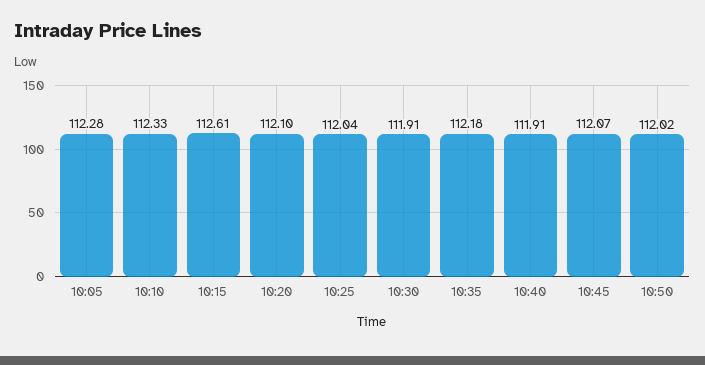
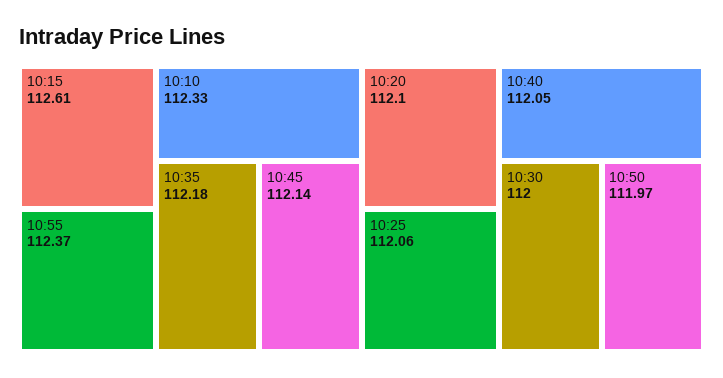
10:05: 112.28 -> none
10:25: 112.04 -> 112.06
10:30: 111.91 -> 112
10:40: 111.91 -> 112.05
10:45: 112.07 -> 112.14
10:50: 112.02 -> 111.97
10:55: none -> 112.37

